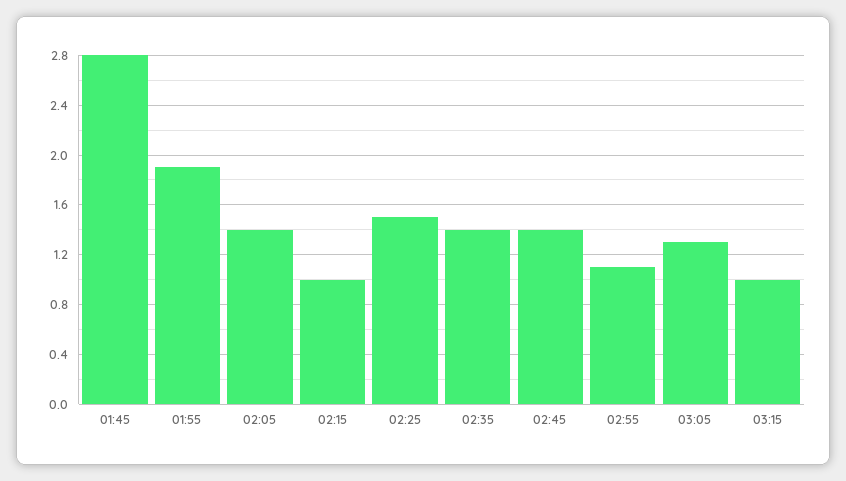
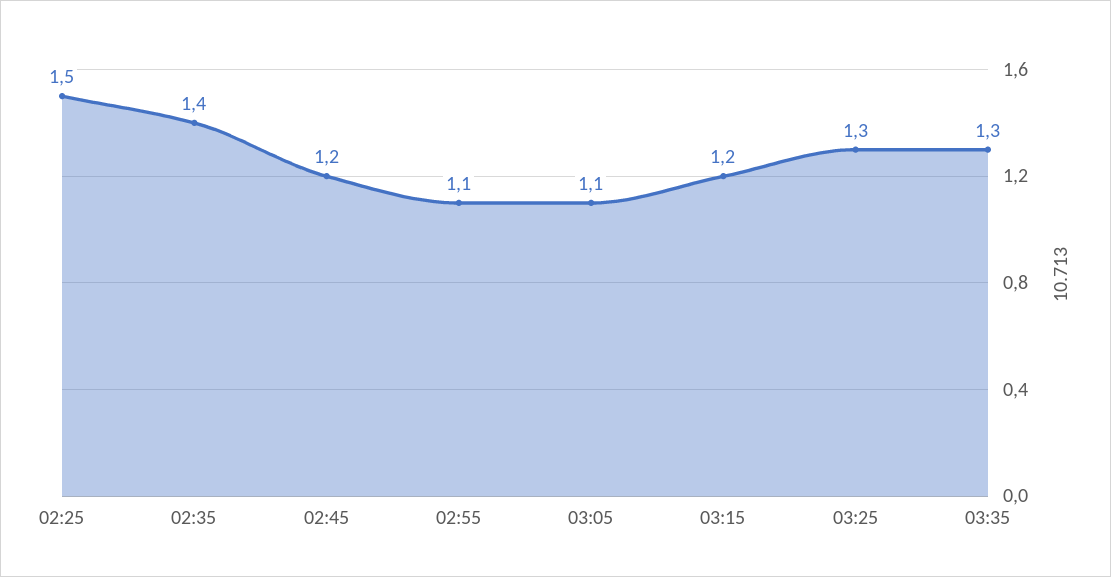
01:45: 2.8 -> none
01:55: 1.9 -> none
02:05: 1.4 -> none
02:15: 1 -> none
02:45: 1.4 -> 1.2
03:05: 1.3 -> 1.1
03:15: 1 -> 1.2
03:25: none -> 1.3
03:35: none -> 1.3

